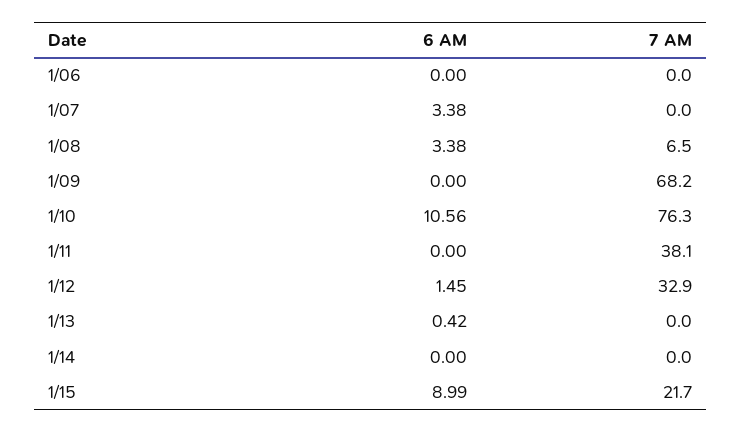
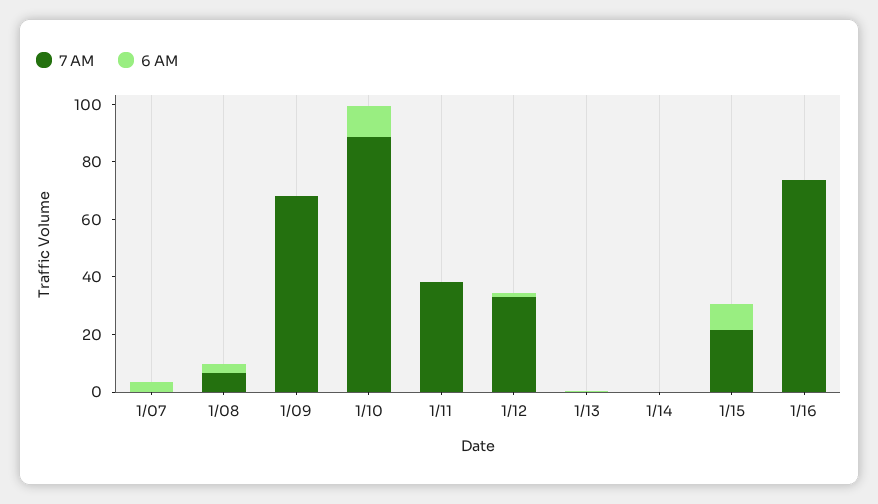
6 AM, 1/06: 0 -> none
7 AM, 1/06: 0 -> none
7 AM, 1/10: 76.3 -> 90
7 AM, 1/16: none -> 75
6 AM, 1/16: none -> 0

